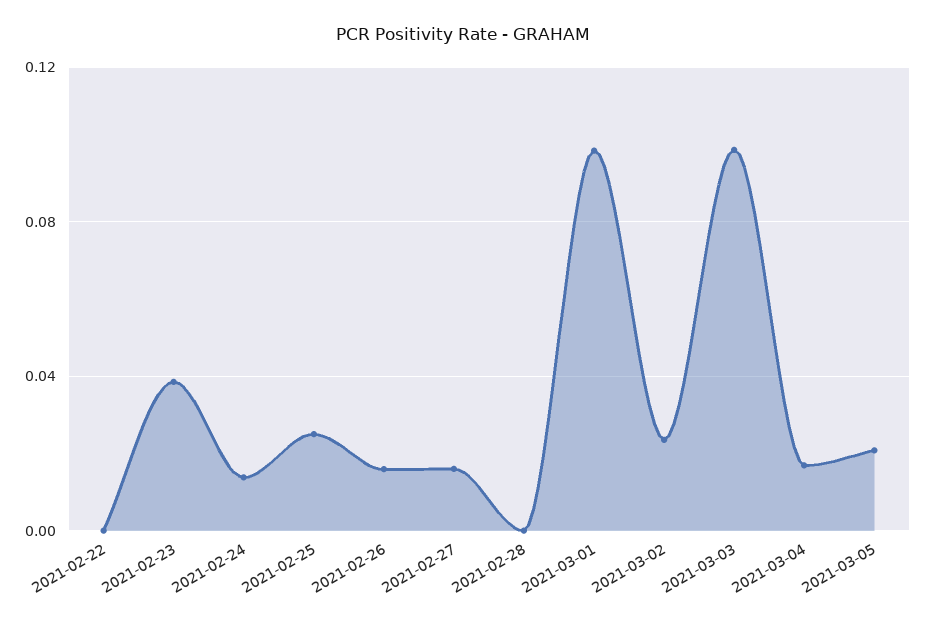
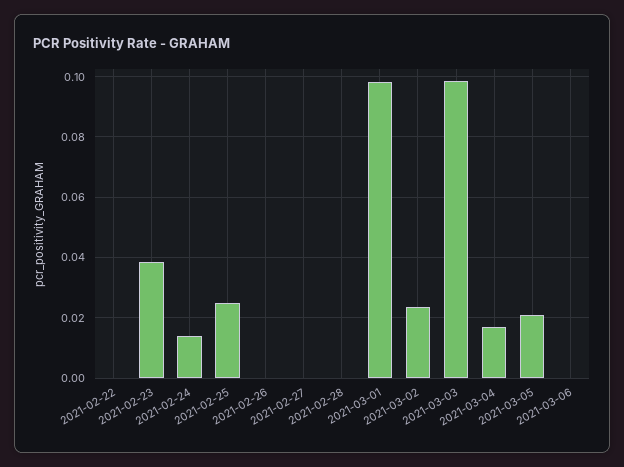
2021-02-26: 0.015 -> 0
2021-02-27: 0.015 -> 0
2021-03-06: none -> 0

